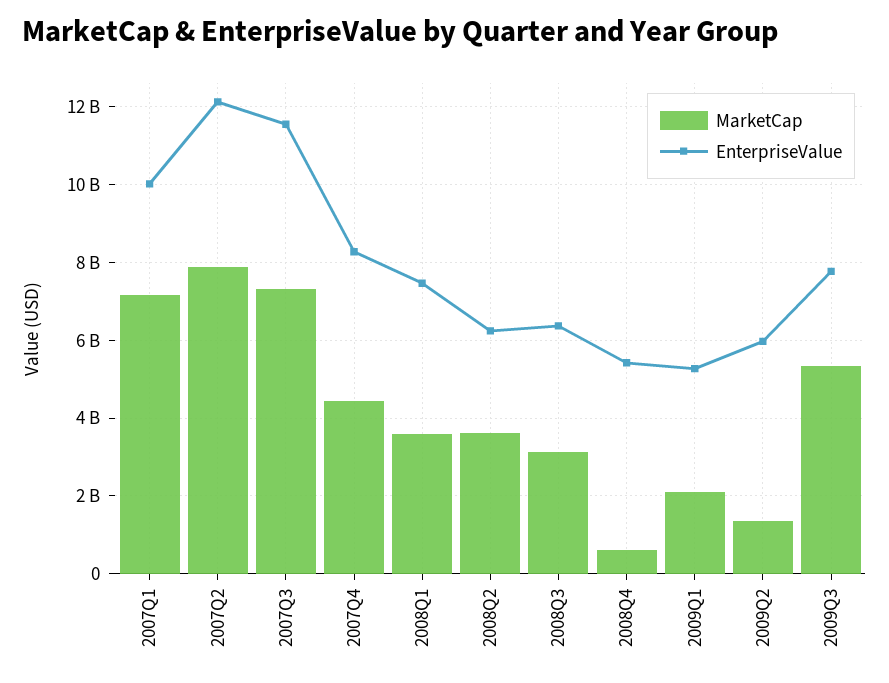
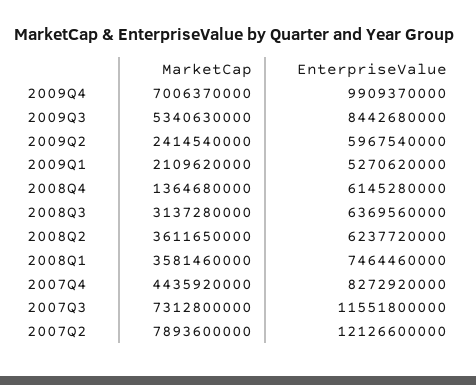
MarketCap, 2007Q1: 7200000000 -> none
EnterpriseValue, 2007Q1: 10000000000 -> none
MarketCap, 2008Q4: 600000000 -> 1364680000
EnterpriseValue, 2008Q4: 5400000000 -> 6145280000
MarketCap, 2009Q2: 1400000000 -> 2414540000
EnterpriseValue, 2009Q3: 7800000000 -> 8442680000
MarketCap, 2009Q4: none -> 7006370000
EnterpriseValue, 2009Q4: none -> 9909370000

